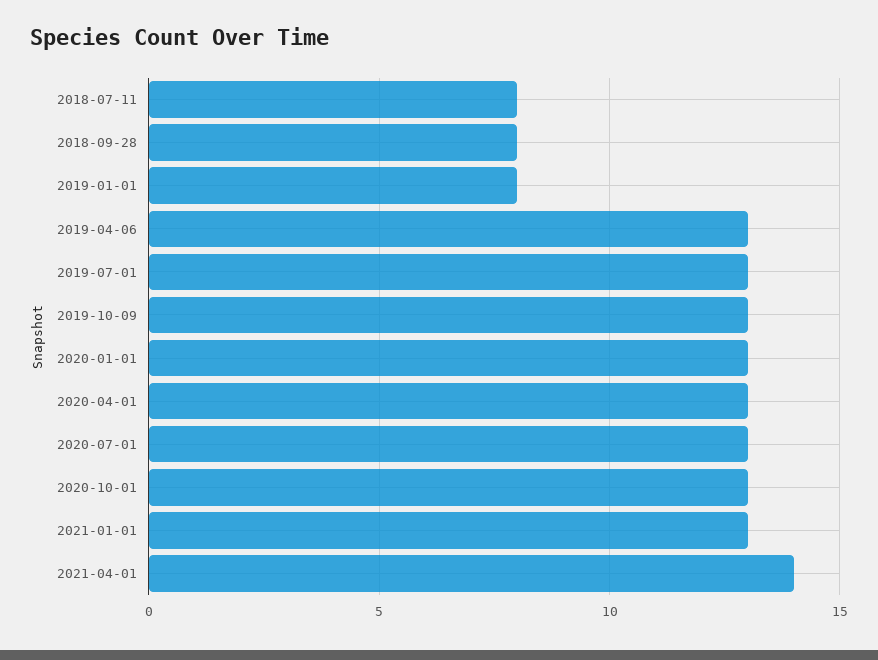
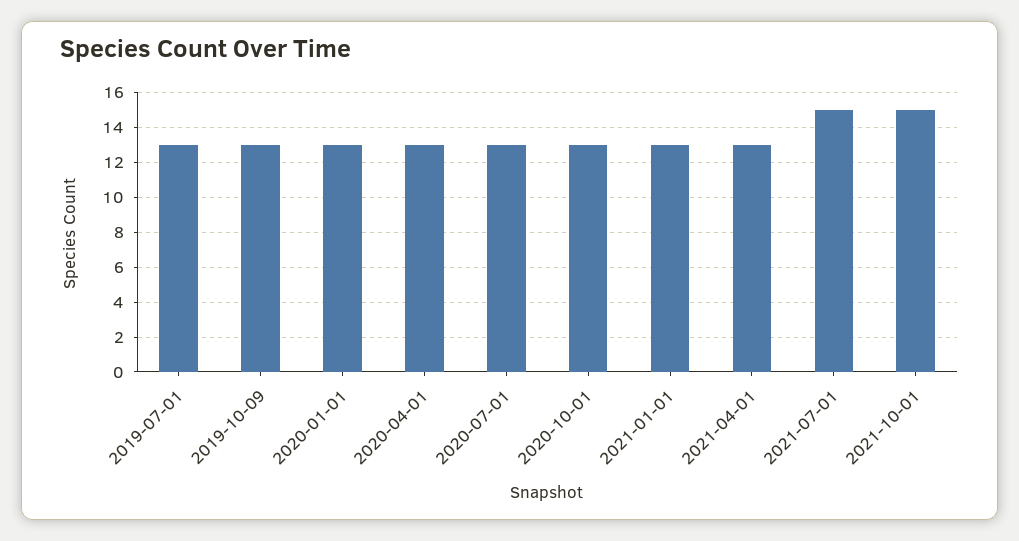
2018-07-11: 8 -> none
2018-09-28: 8 -> none
2019-01-01: 8 -> none
2019-04-06: 13 -> none
2021-04-01: 14 -> 13
2021-07-01: none -> 15
2021-10-01: none -> 15

